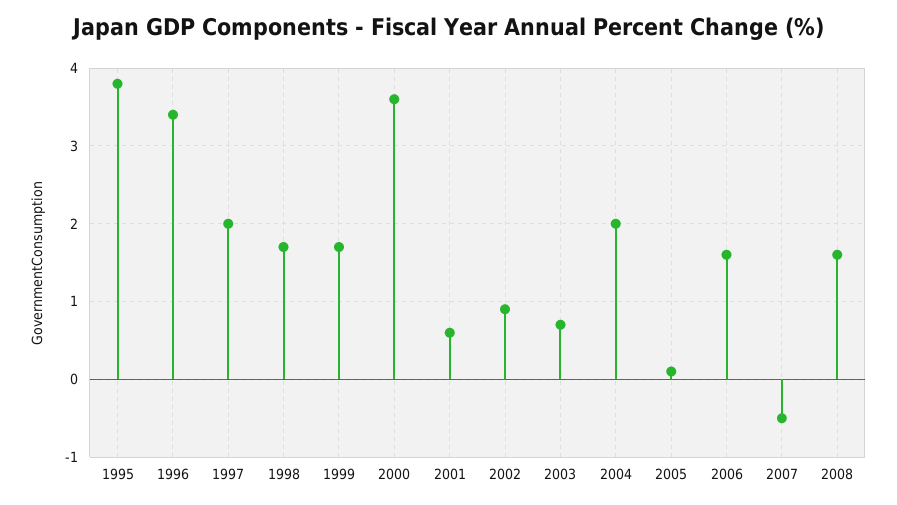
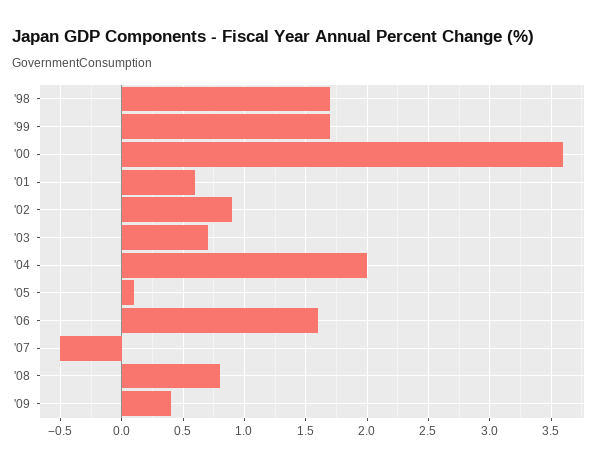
1995: 3.8 -> none
1996: 3.4 -> none
1997: 2 -> none
2008: 1.6 -> 0.8
'09: none -> 0.4

